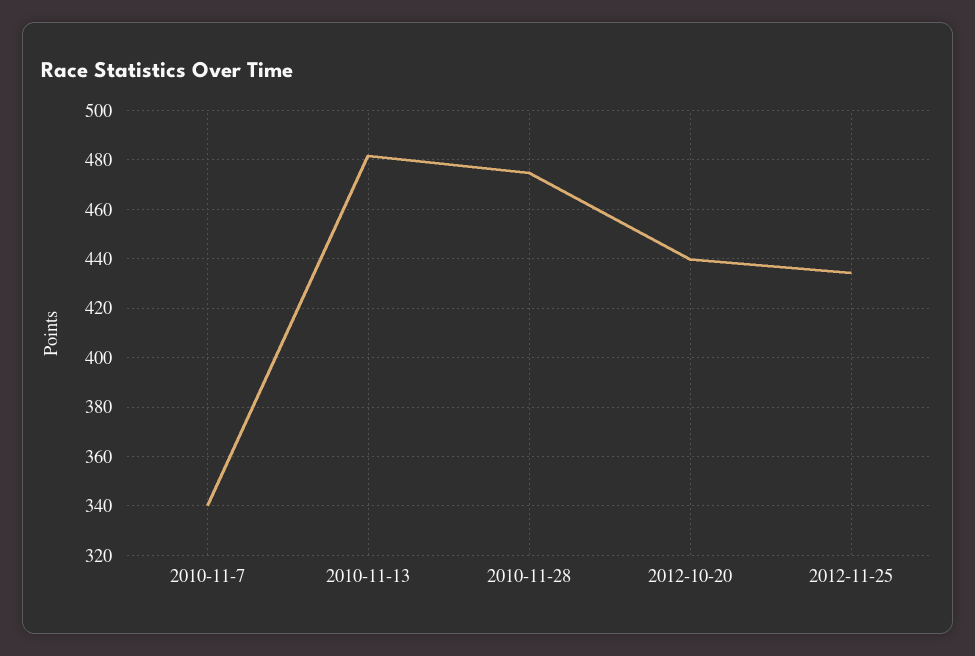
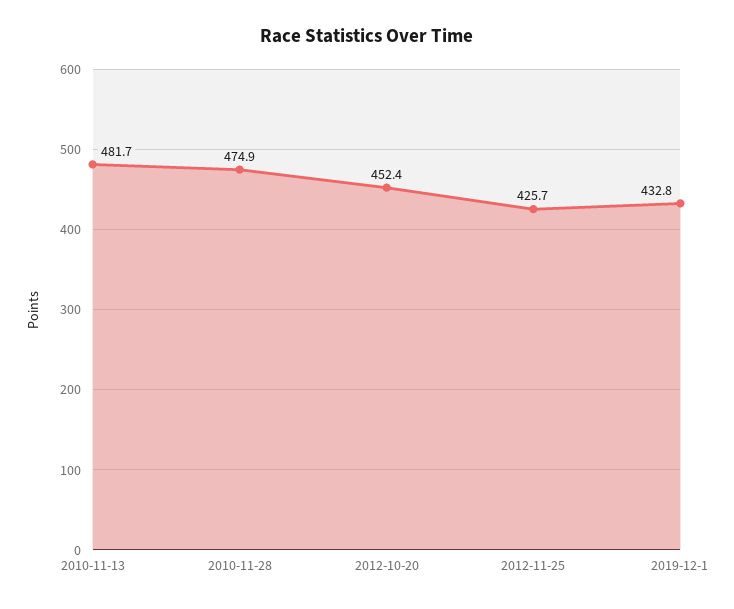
2010-11-7: 340 -> none
2012-10-20: 440 -> 452.4
2012-11-25: 435 -> 425.7
2019-12-1: none -> 432.8

